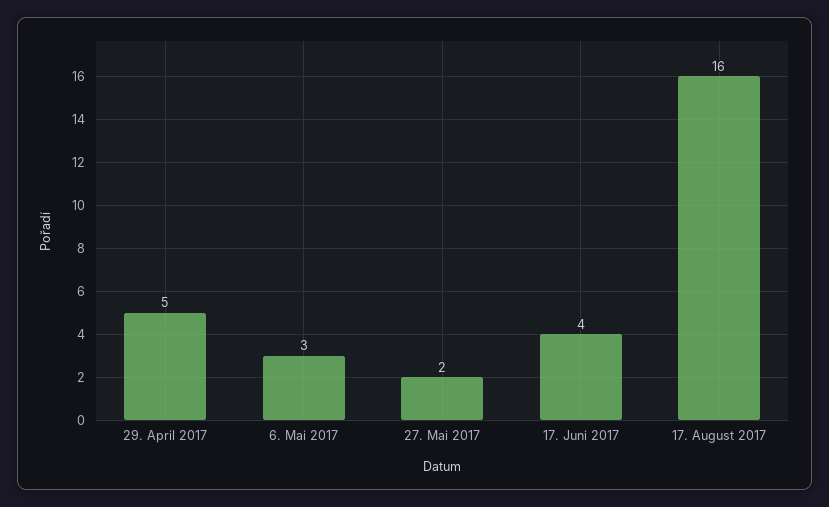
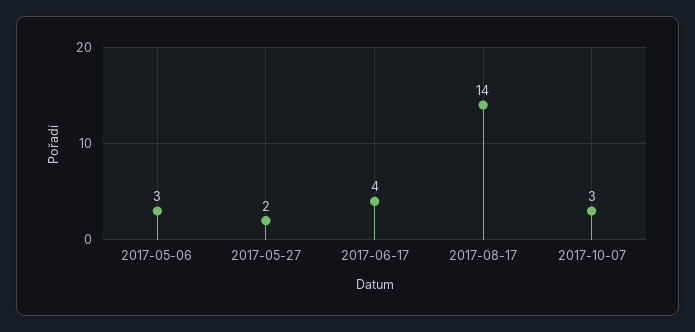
29. April 2017: 5 -> none
17. August 2017: 16 -> 14
2017-10-07: none -> 3

